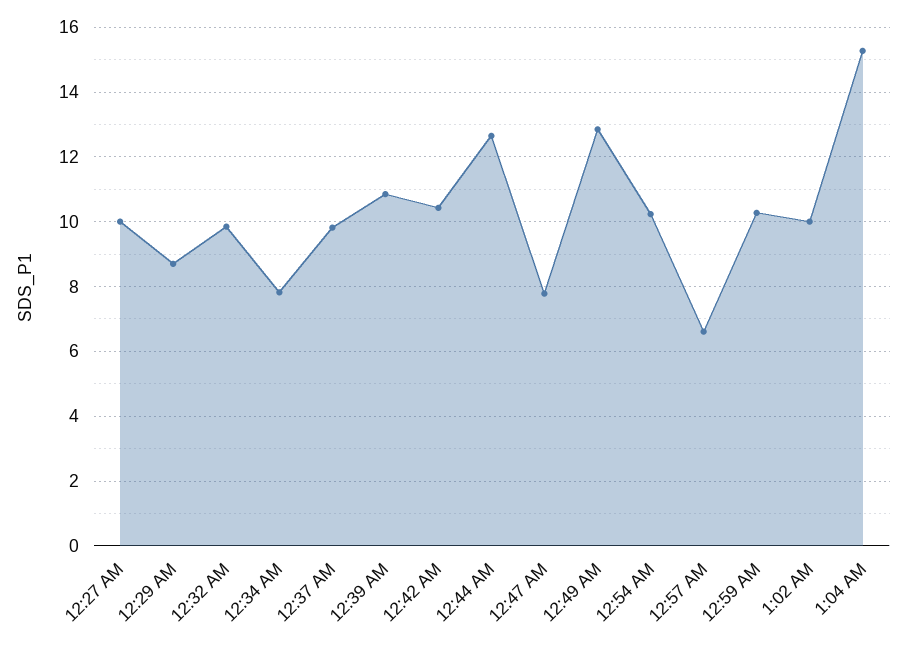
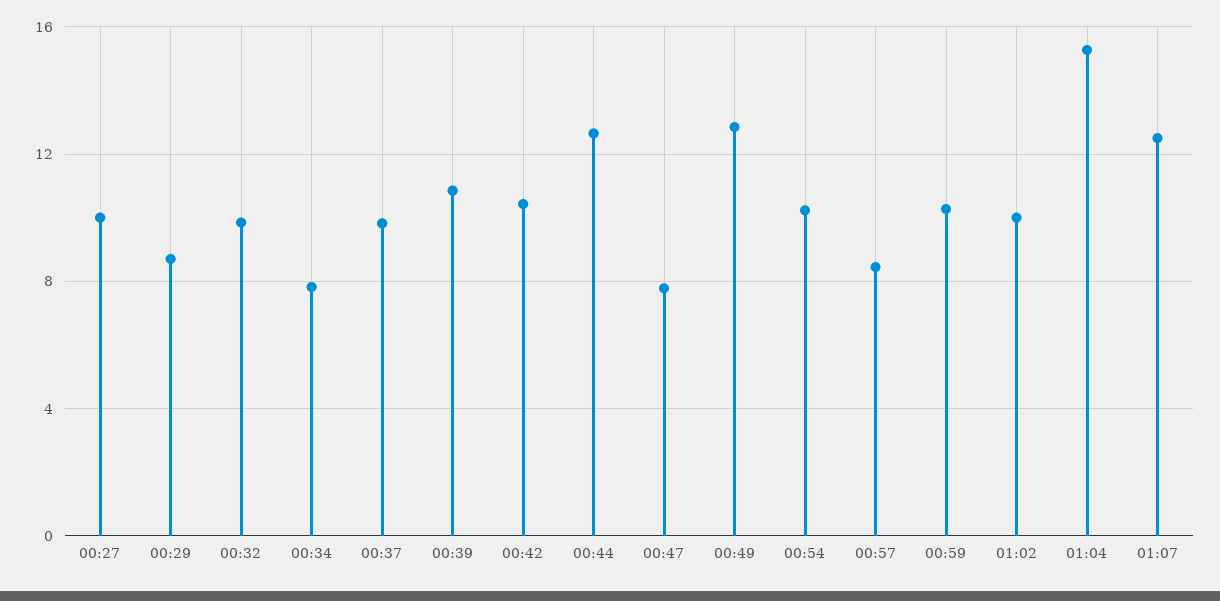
12:57 AM: 6.6 -> 8.5
01:07: none -> 12.5

